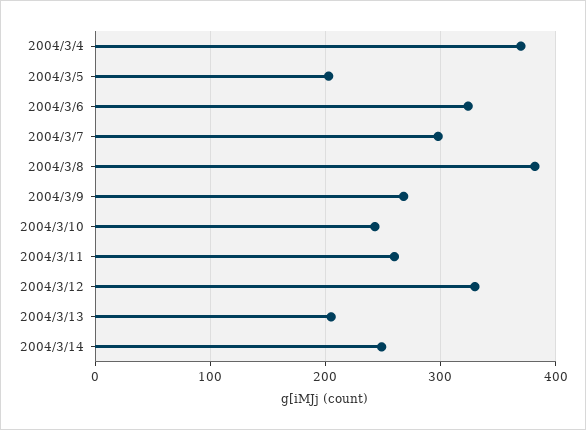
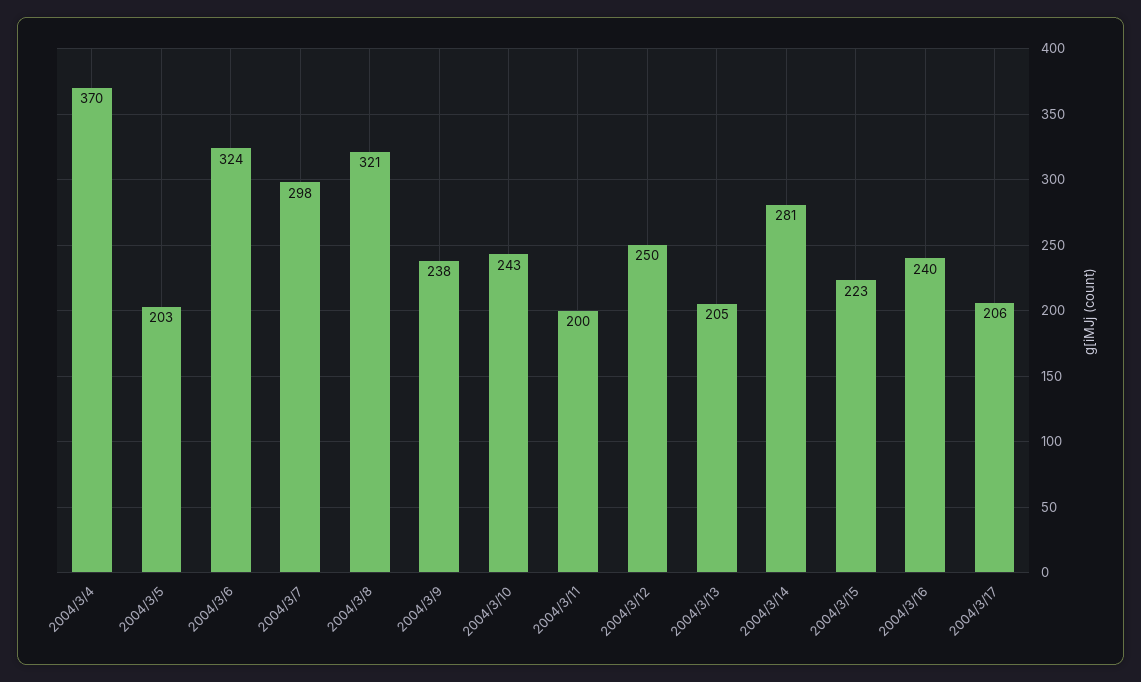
2004/3/8: 380 -> 321
2004/3/9: 270 -> 238
2004/3/11: 260 -> 200
2004/3/12: 330 -> 250
2004/3/14: 250 -> 281
2004/3/15: none -> 223
2004/3/16: none -> 240
2004/3/17: none -> 206

